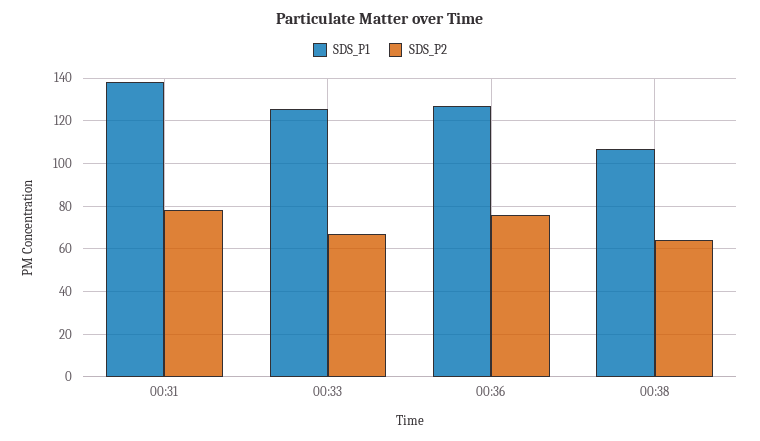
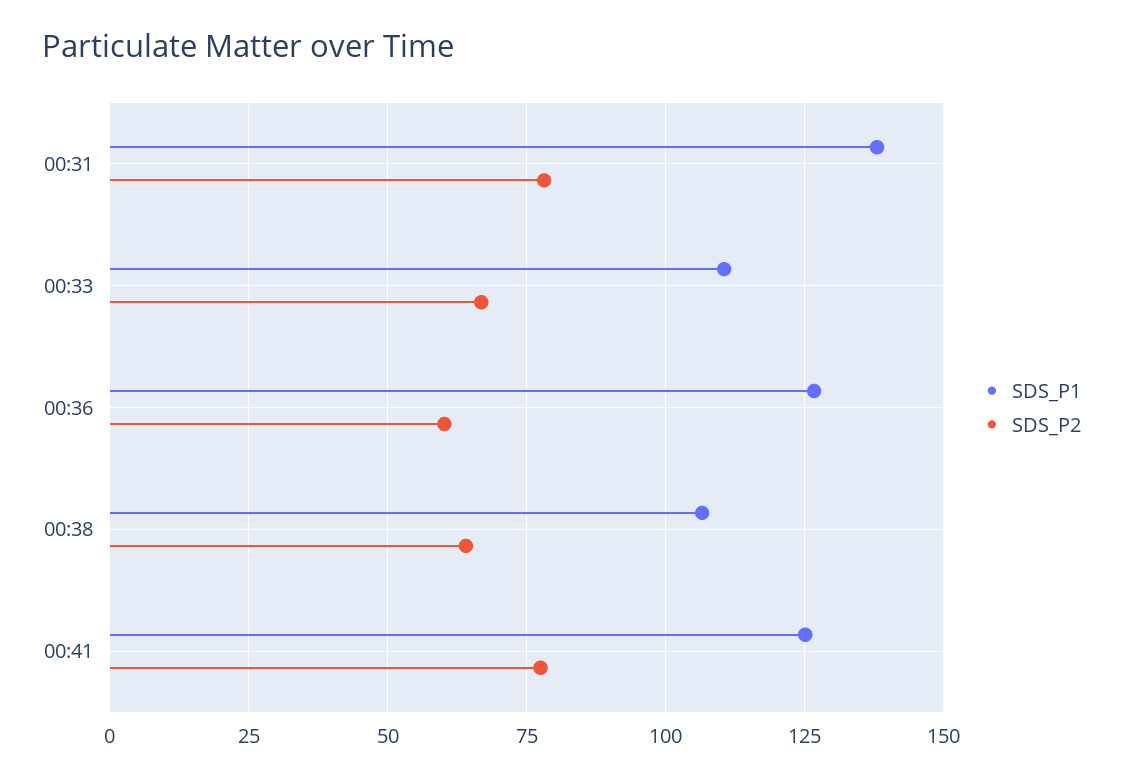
SDS_P1, 00:33: 125 -> 110
SDS_P2, 00:36: 75 -> 60
SDS_P1, 00:41: none -> 125
SDS_P2, 00:41: none -> 77.5

